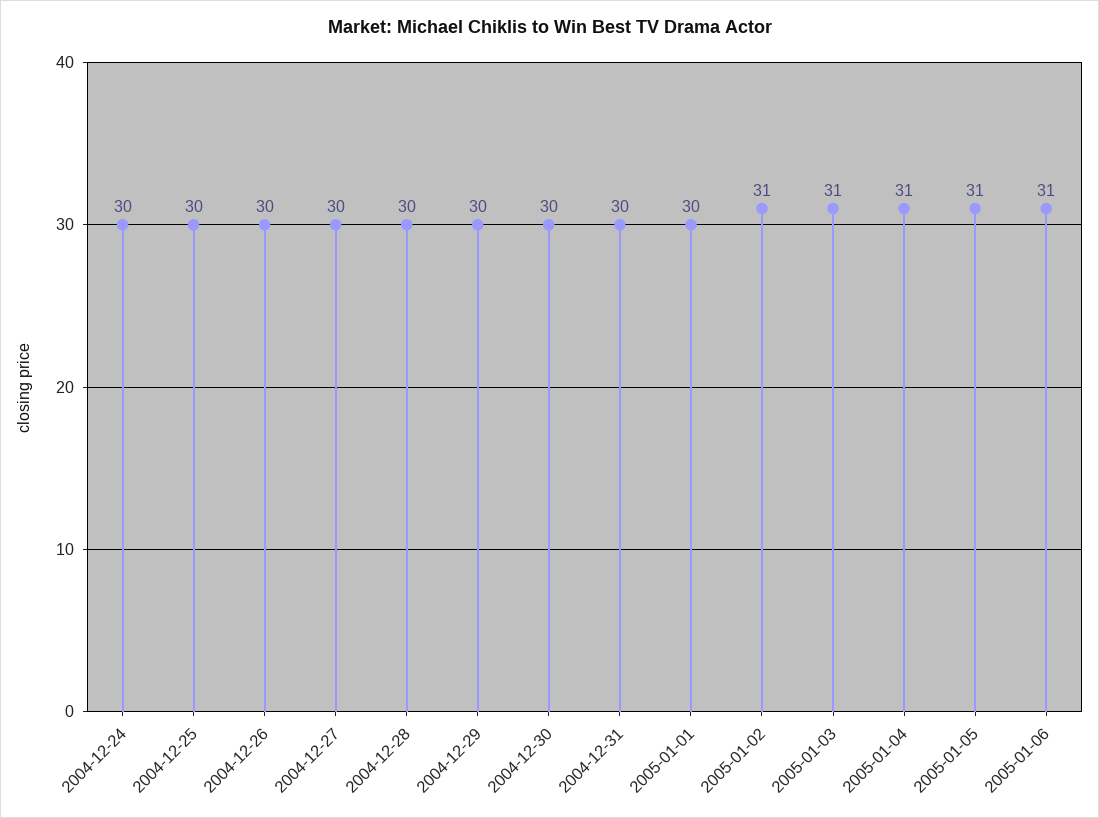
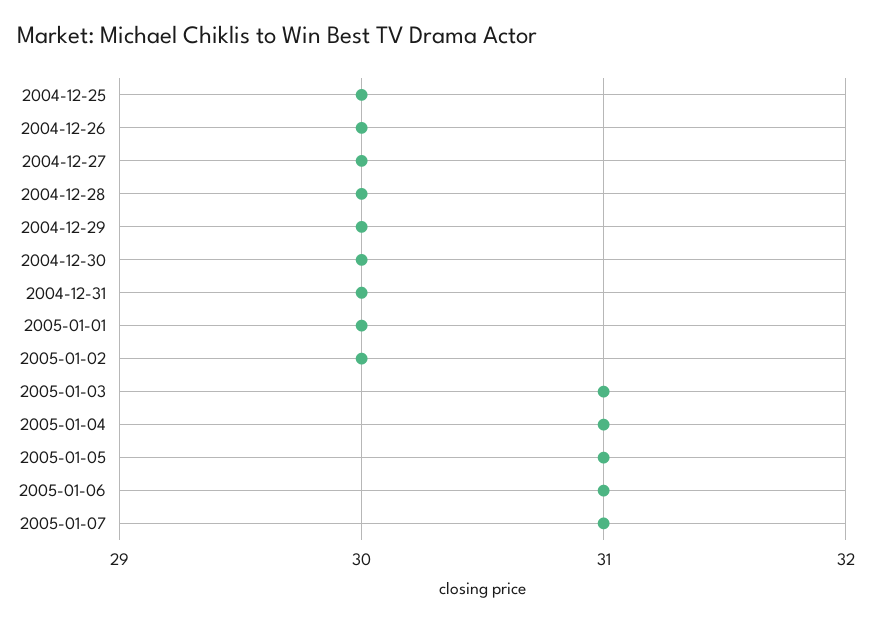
2004-12-24: 30 -> none
2005-01-02: 31 -> 30
2005-01-07: none -> 31

